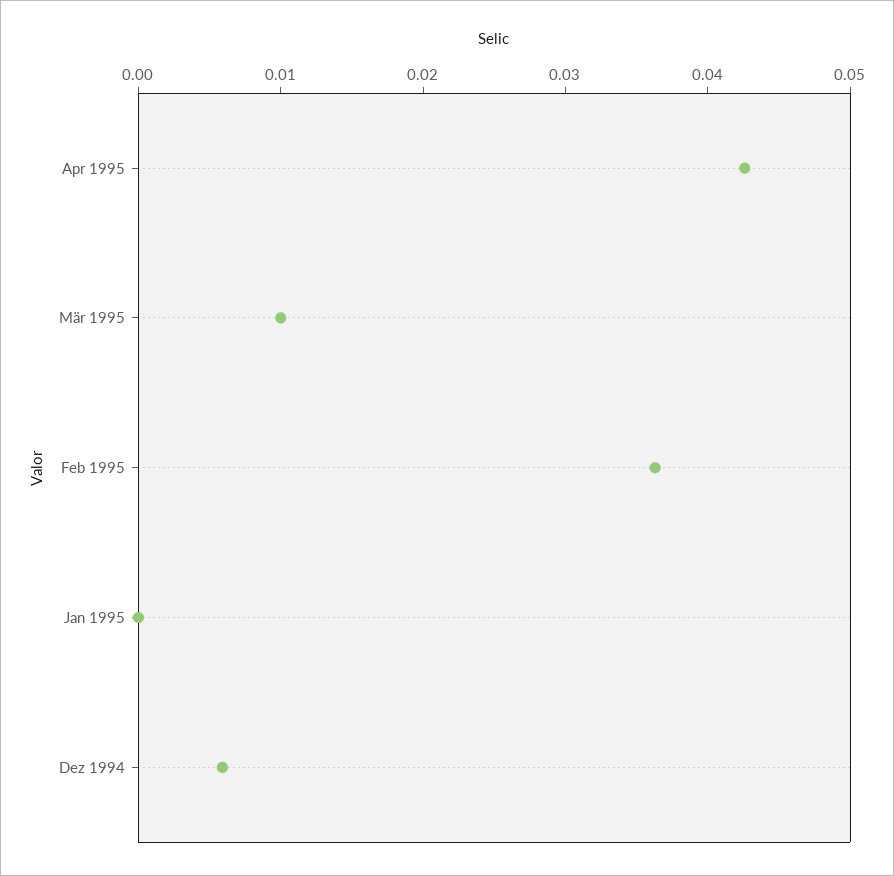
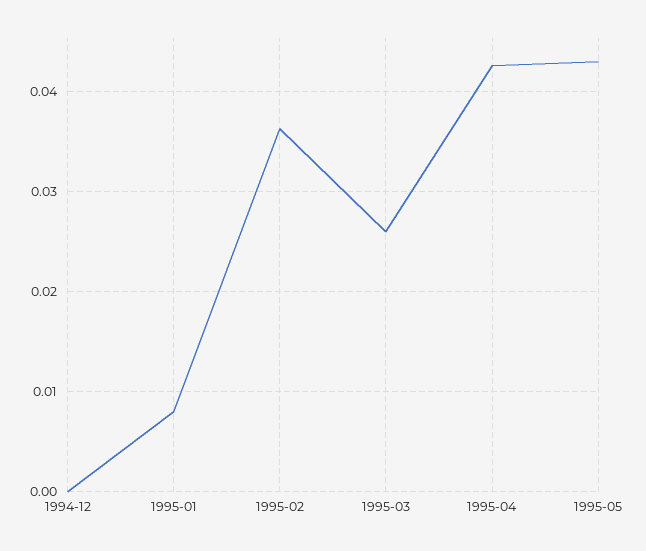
Mär 1995: 0.01 -> 0.026
Jan 1995: 0 -> 0.008
Dez 1994: 0.006 -> 0
1995-05: none -> 0.043

